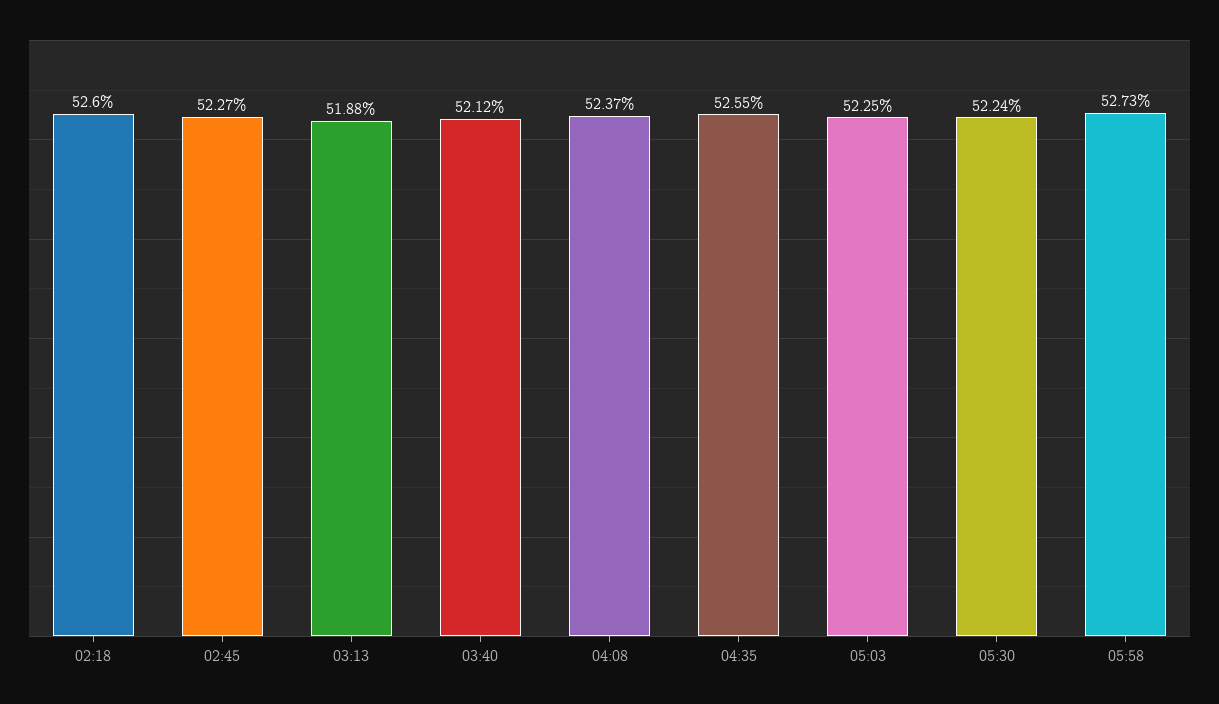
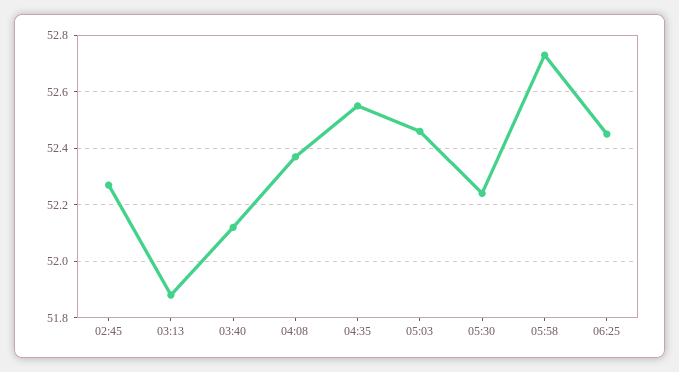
02:18: 52.6 -> none
05:03: 52.25 -> 52.45
06:25: none -> 52.45

